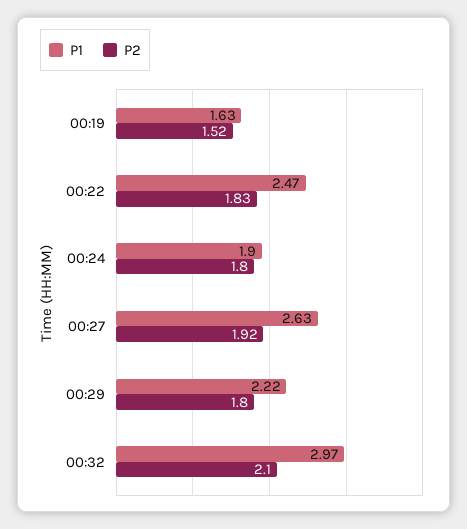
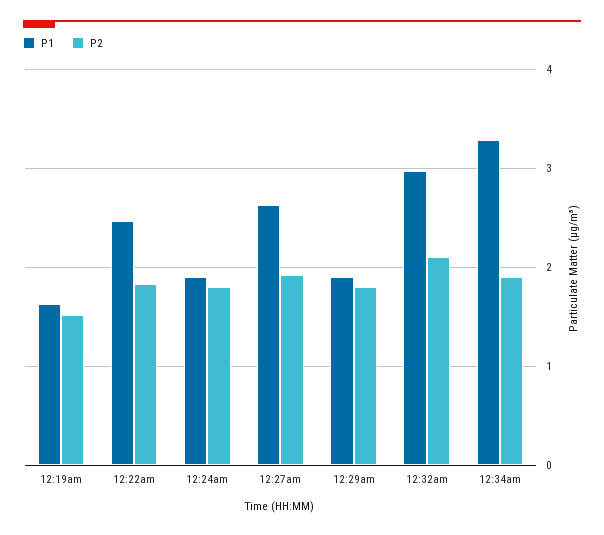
P1, 00:29: 2.22 -> 1.9
P1, 12:34am: none -> 3.3
P2, 12:34am: none -> 1.9

